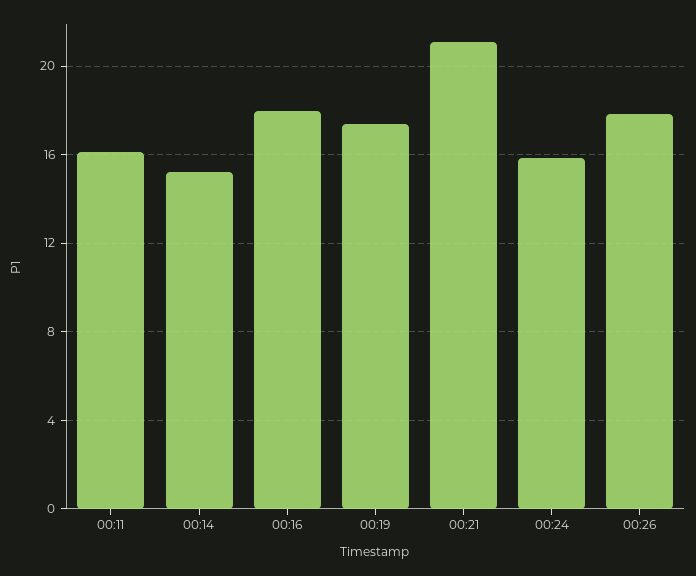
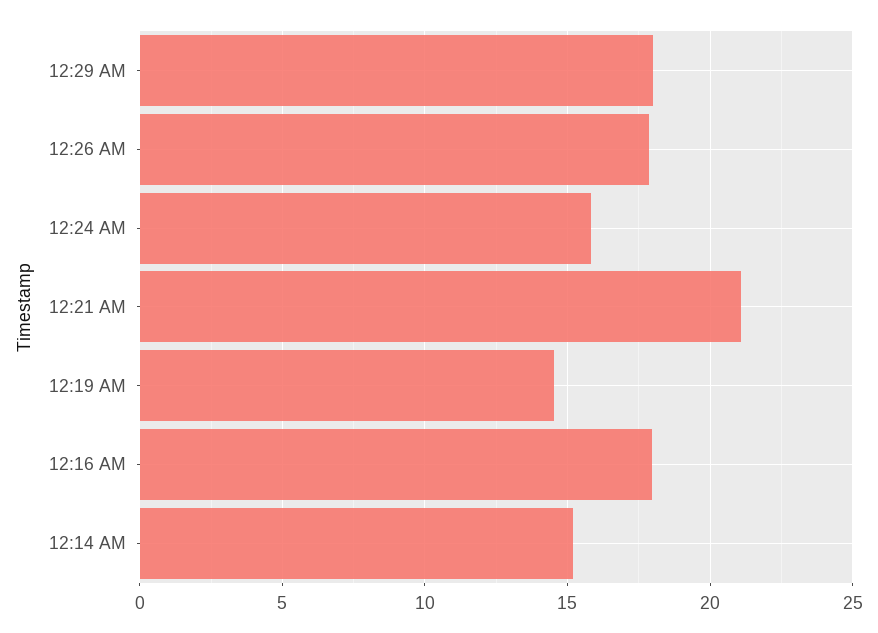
00:11: 16 -> none
00:19: 17.5 -> 14.5
12:29 AM: none -> 18

